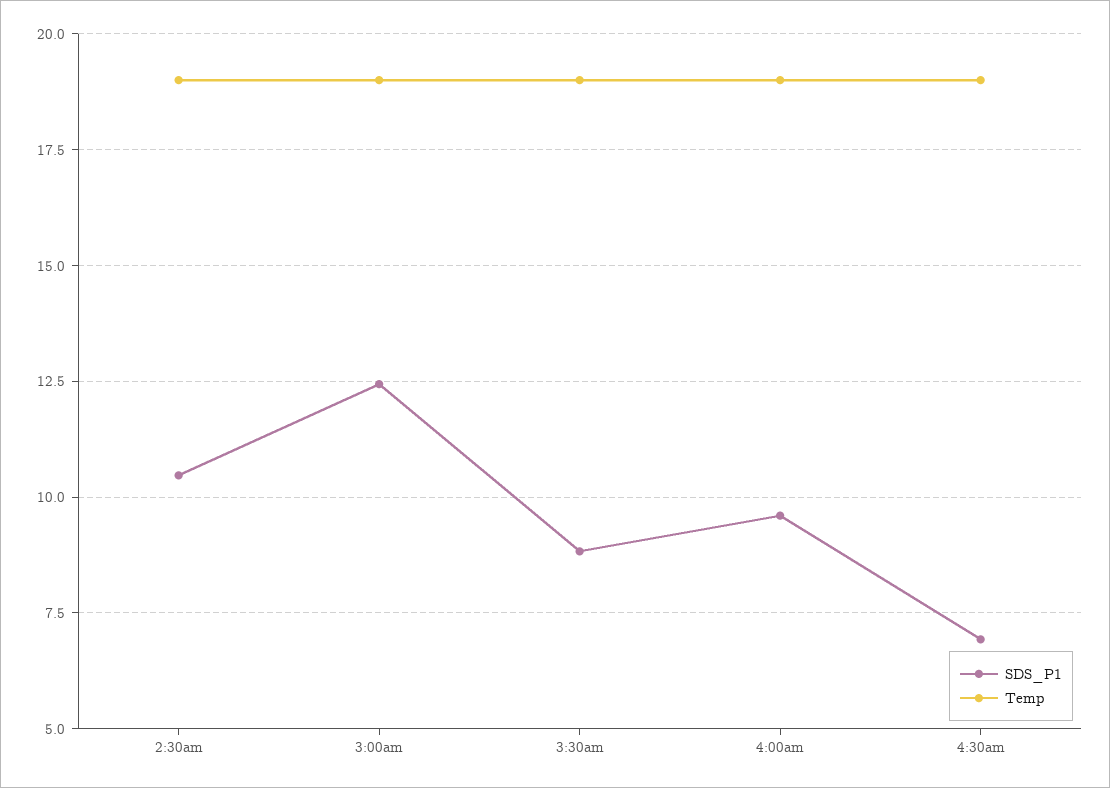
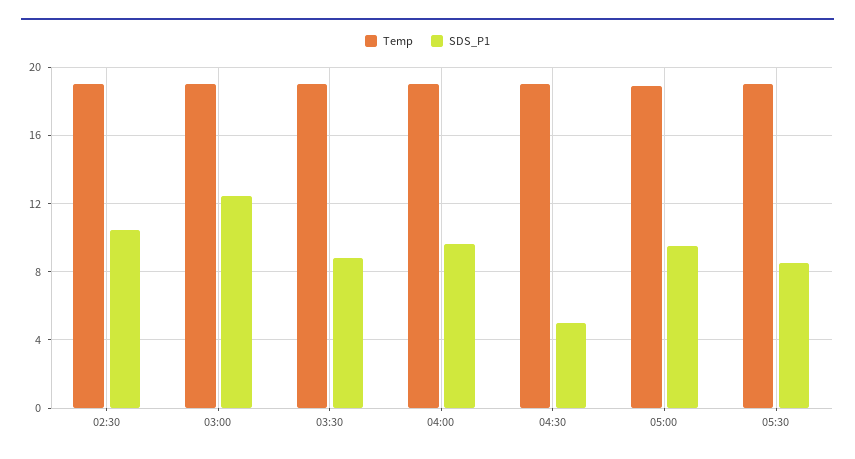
SDS_P1, 4:30am: 7 -> 5
Temp, 05:00: none -> 19
SDS_P1, 05:00: none -> 9.5
Temp, 05:30: none -> 19
SDS_P1, 05:30: none -> 8.5

